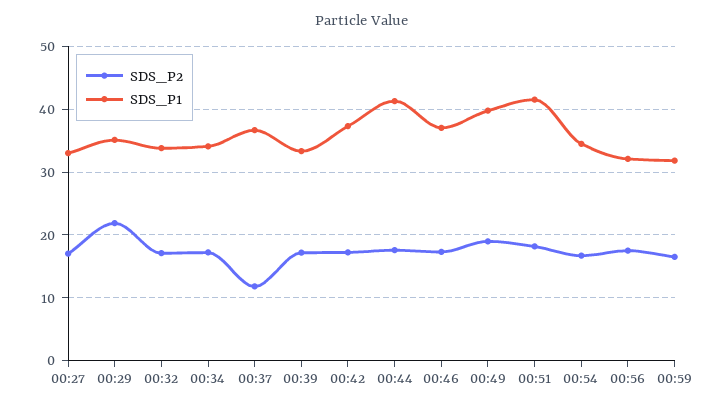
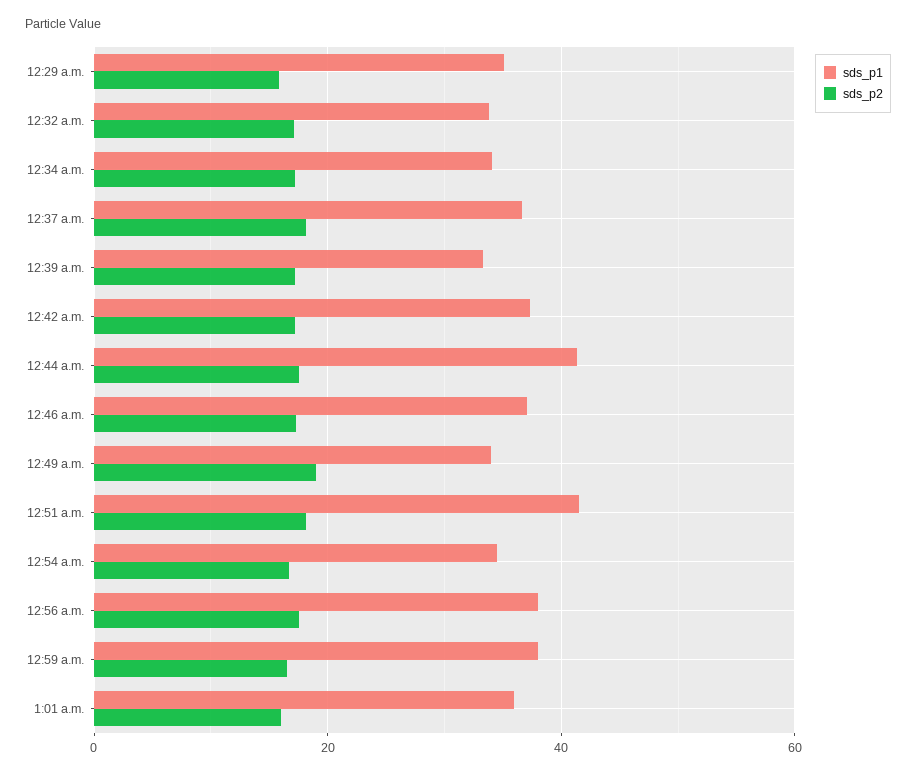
SDS_P2, 00:27: 17 -> none
SDS_P1, 00:27: 33 -> none
SDS_P2, 00:29: 22 -> 16
SDS_P2, 00:37: 12 -> 18
SDS_P1, 00:49: 40 -> 34
SDS_P1, 00:56: 32 -> 38
SDS_P1, 00:59: 32 -> 38
SDS_P1, 1:01 a.m.: none -> 36
SDS_P2, 1:01 a.m.: none -> 16

